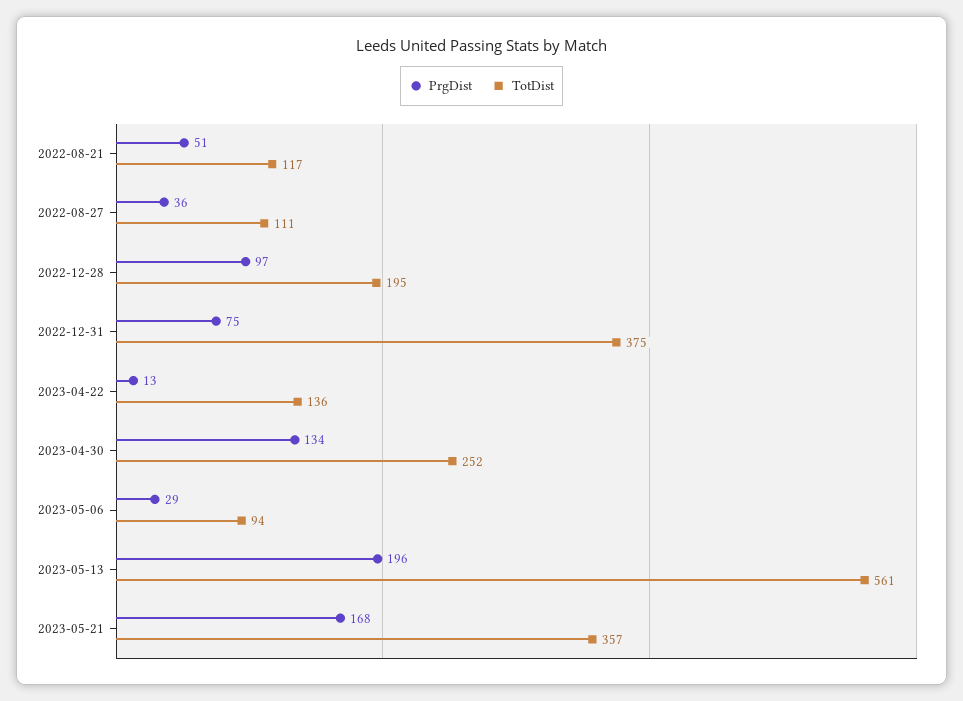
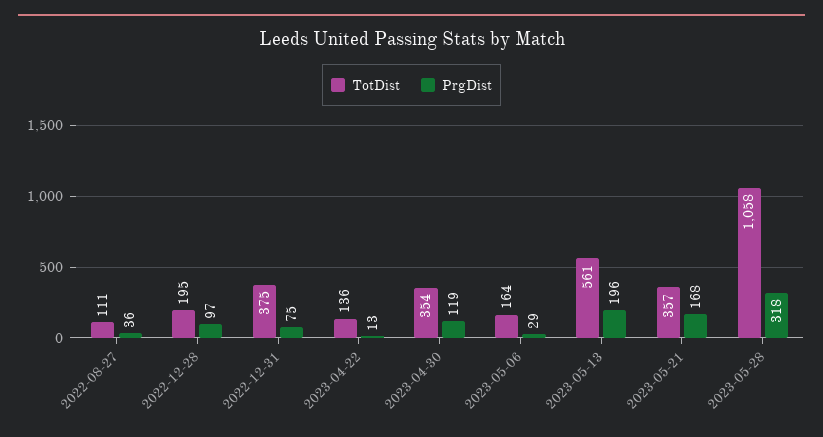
PrgDist, 2022-08-21: 51 -> none
TotDist, 2022-08-21: 117 -> none
PrgDist, 2023-04-30: 134 -> 119
TotDist, 2023-04-30: 252 -> 354
TotDist, 2023-05-06: 94 -> 164
TotDist, 2023-05-28: none -> 1058
PrgDist, 2023-05-28: none -> 318

